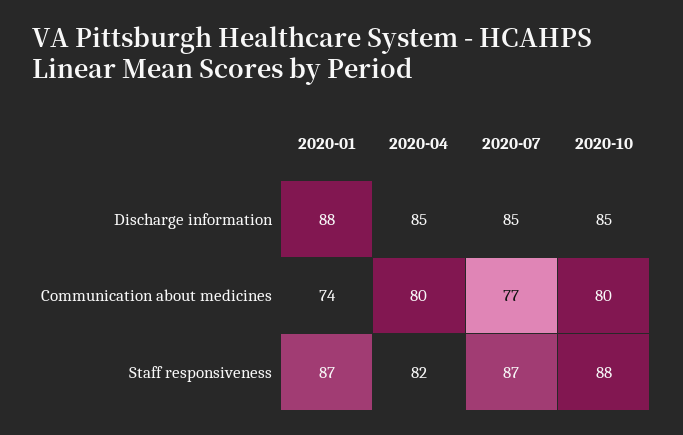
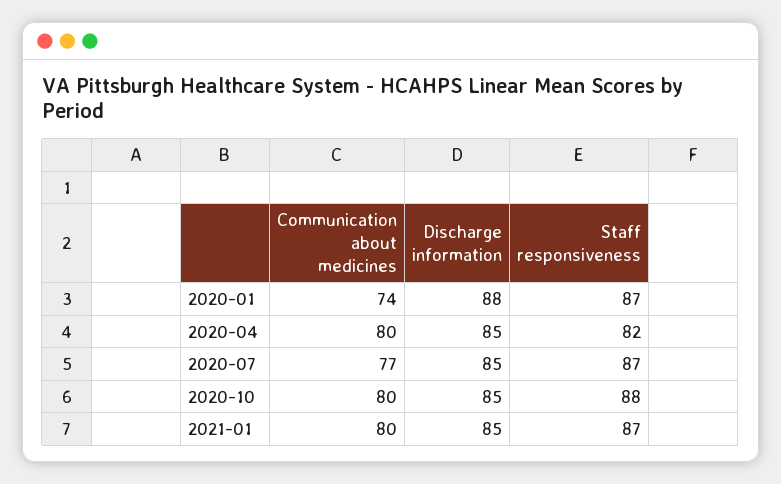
2021-01, Communication about medicines: none -> 80
2021-01, Discharge information: none -> 85
2021-01, Staff responsiveness: none -> 87

